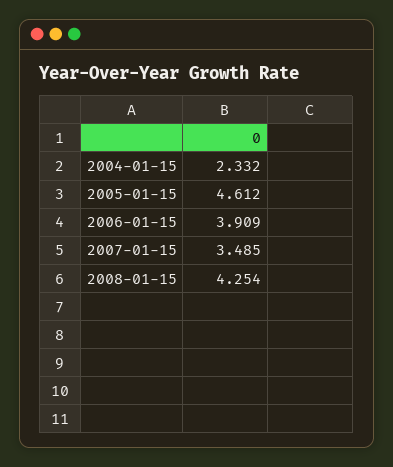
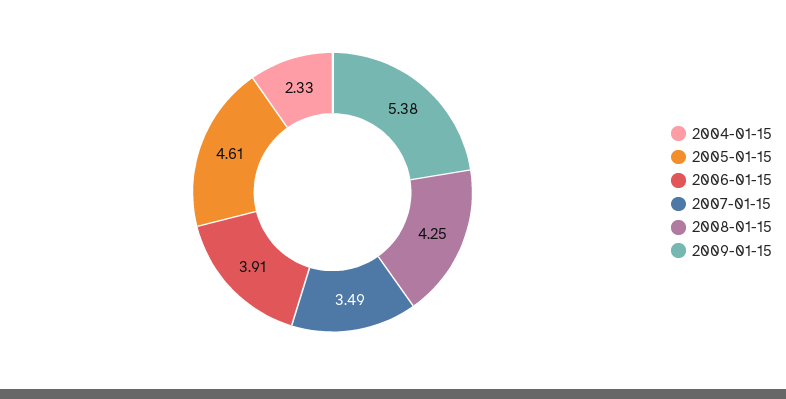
2009-01-15: none -> 5.38

